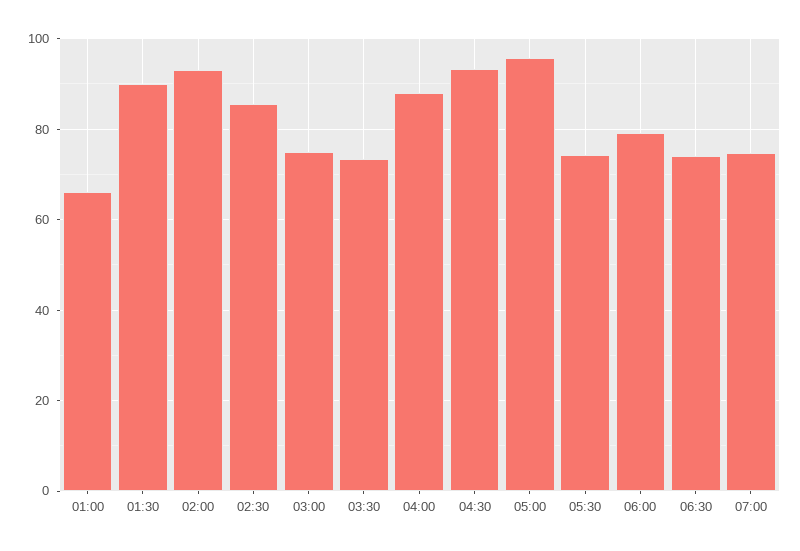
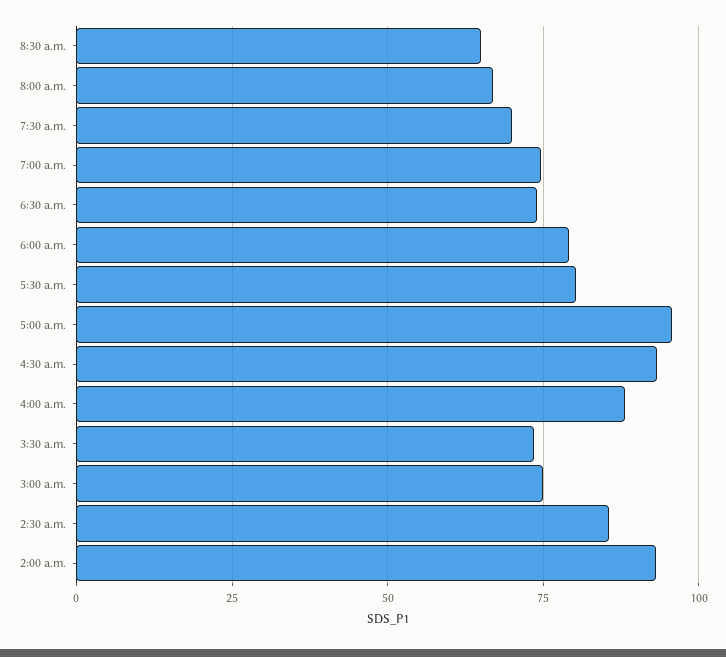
01:00: 66 -> none
01:30: 90 -> none
05:30: 74 -> 80
8:30 a.m.: none -> 65
8:00 a.m.: none -> 67.5
7:30 a.m.: none -> 70

